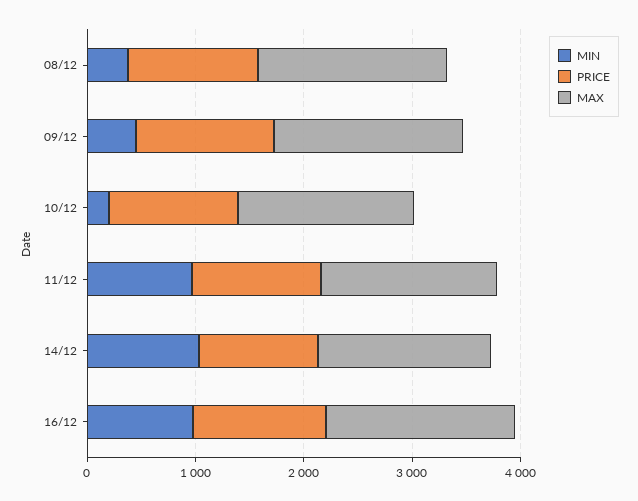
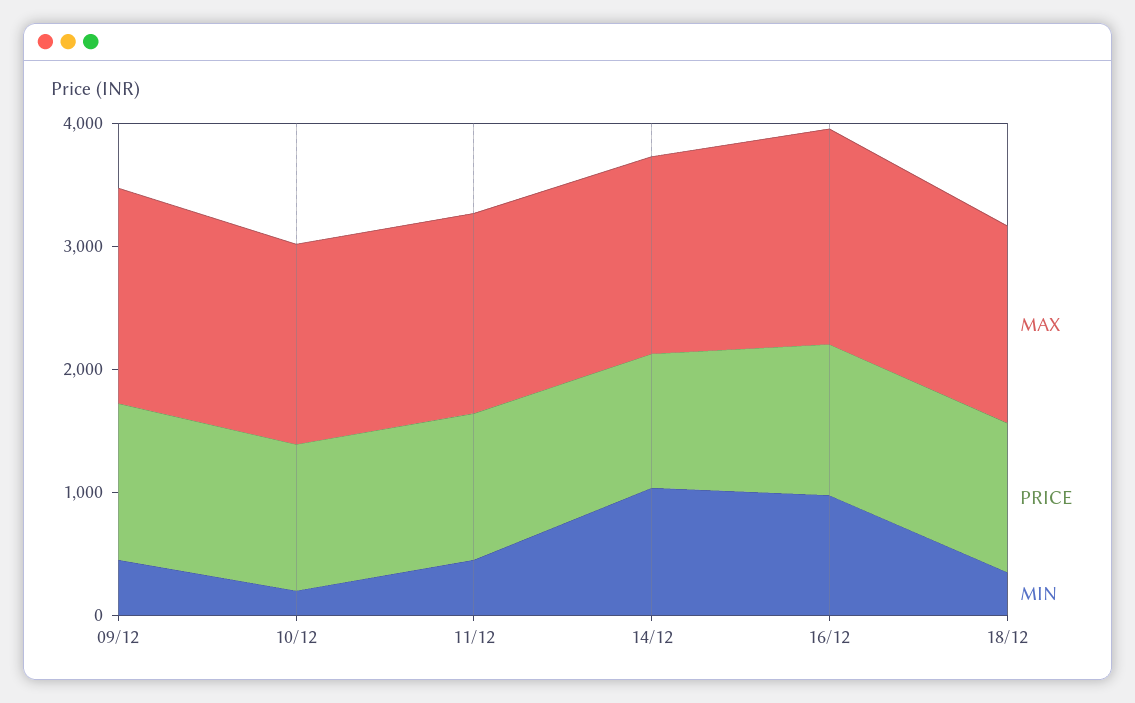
MIN, 08/12: 400 -> none
PRICE, 08/12: 1200 -> none
MAX, 08/12: 1800 -> none
MIN, 11/12: 1000 -> 400
MAX, 18/12: none -> 1600
PRICE, 18/12: none -> 1200
MIN, 18/12: none -> 400

